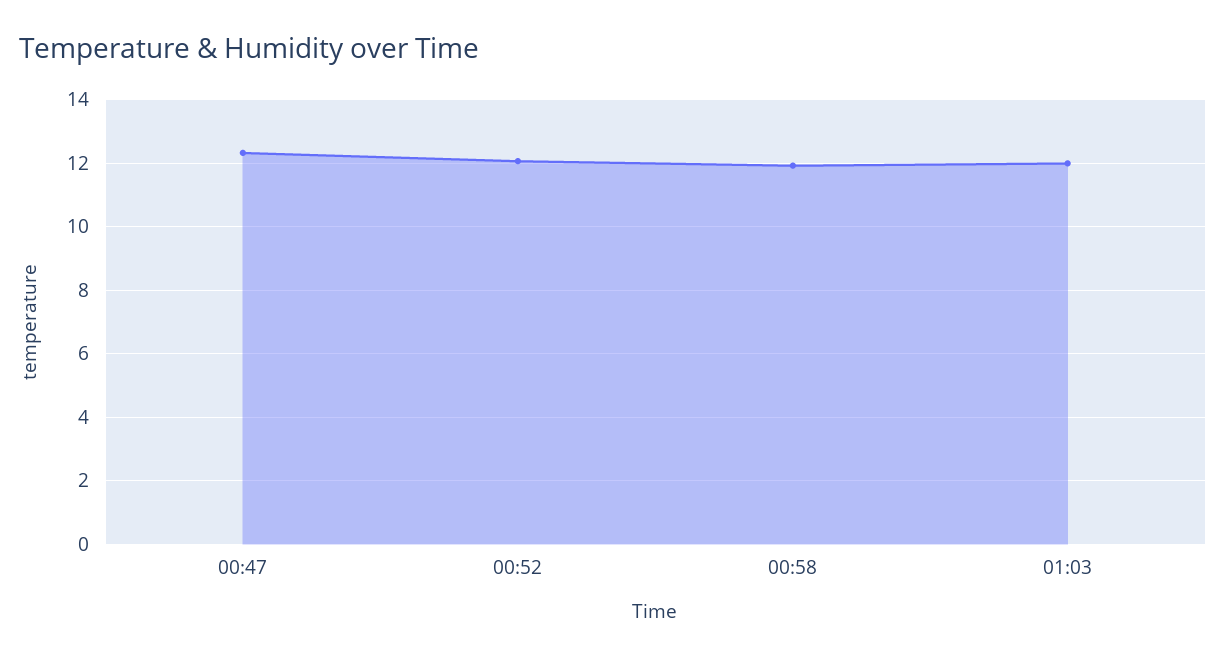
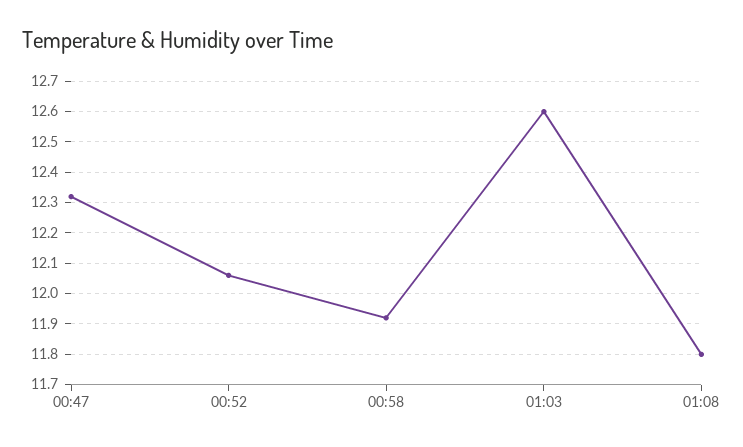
01:03: 12 -> 12.6
01:08: none -> 11.8

